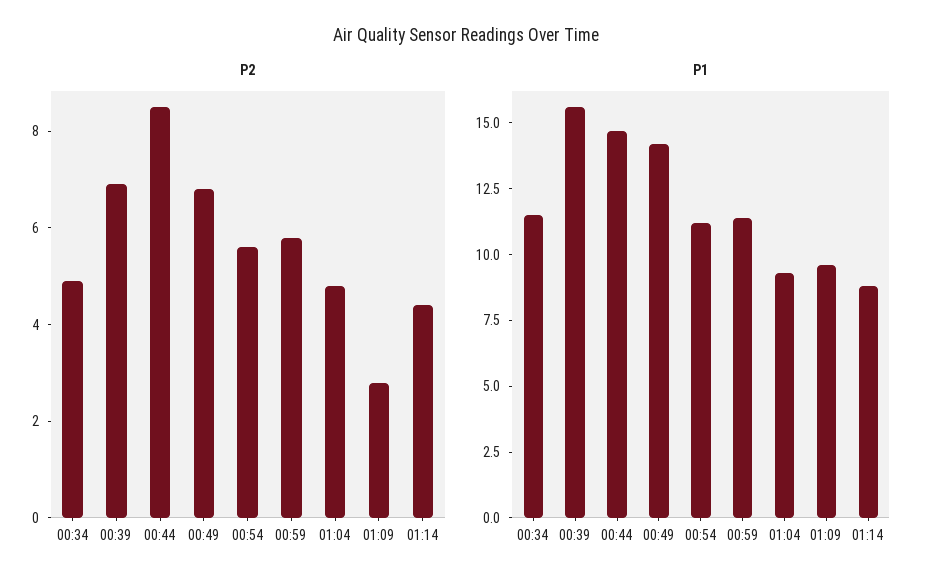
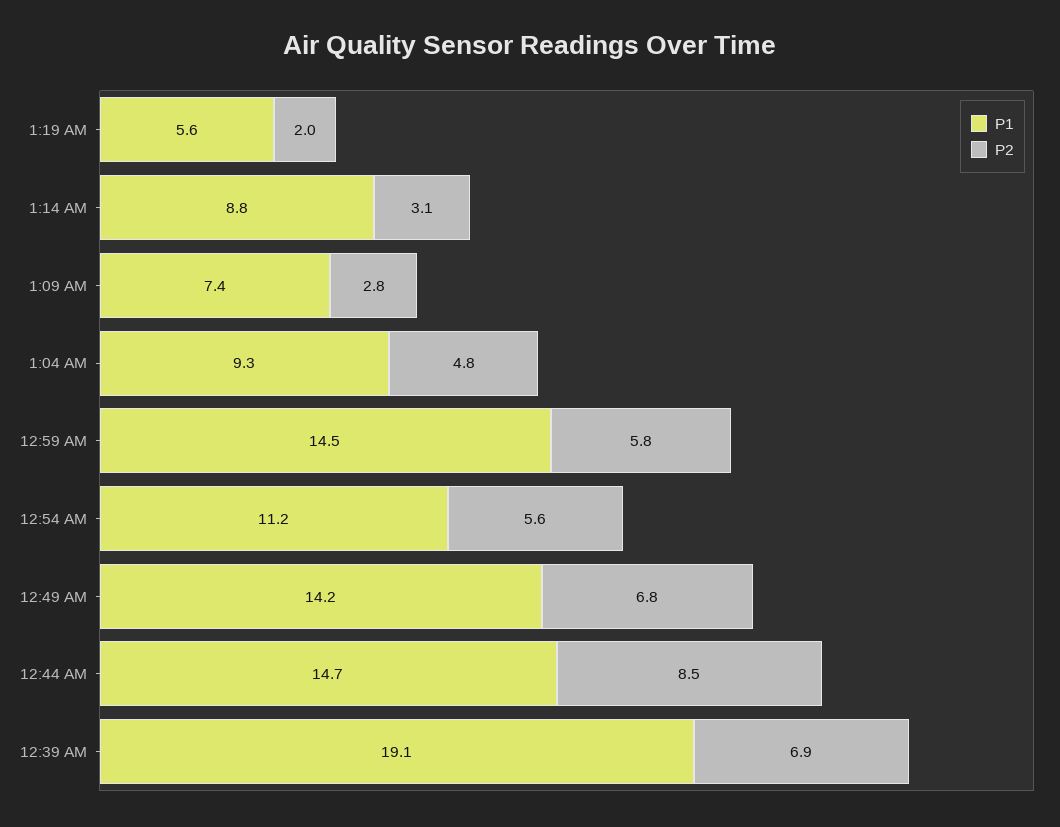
P2, 00:34: 5 -> none
P2, 01:14: 4.5 -> 3.1
P1, 00:34: 11.5 -> none
P1, 00:39: 15.5 -> 19.1
P1, 00:59: 11.5 -> 14.5
P1, 01:09: 9.5 -> 7.4
P1, 1:19 AM: none -> 5.6
P2, 1:19 AM: none -> 2

